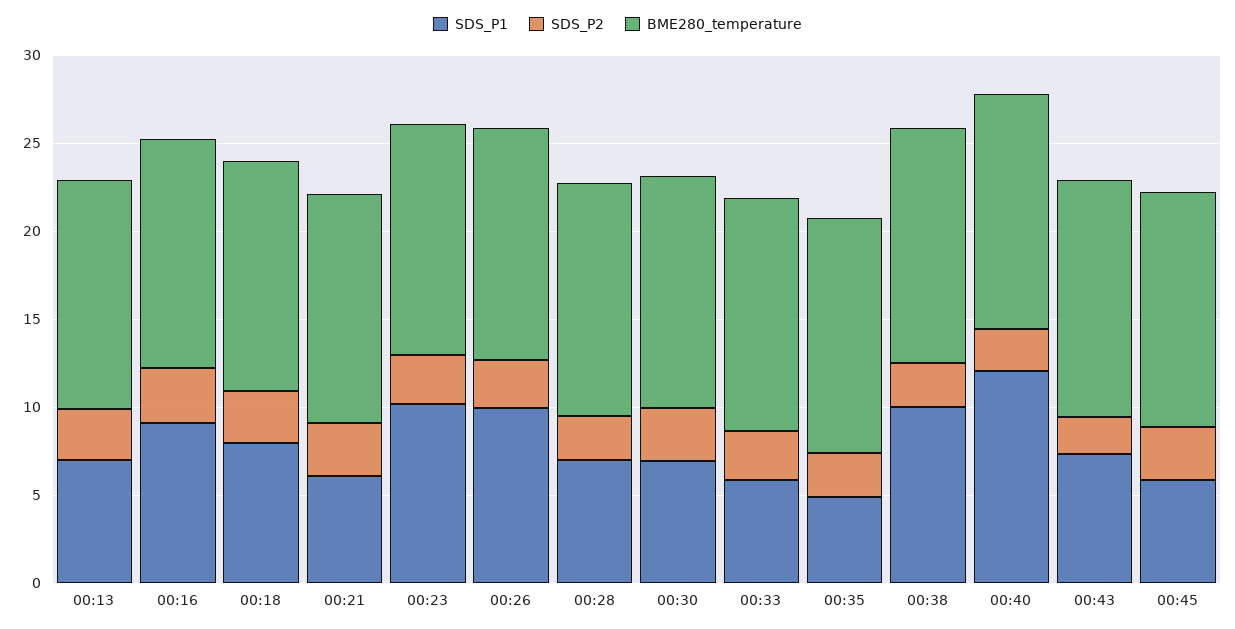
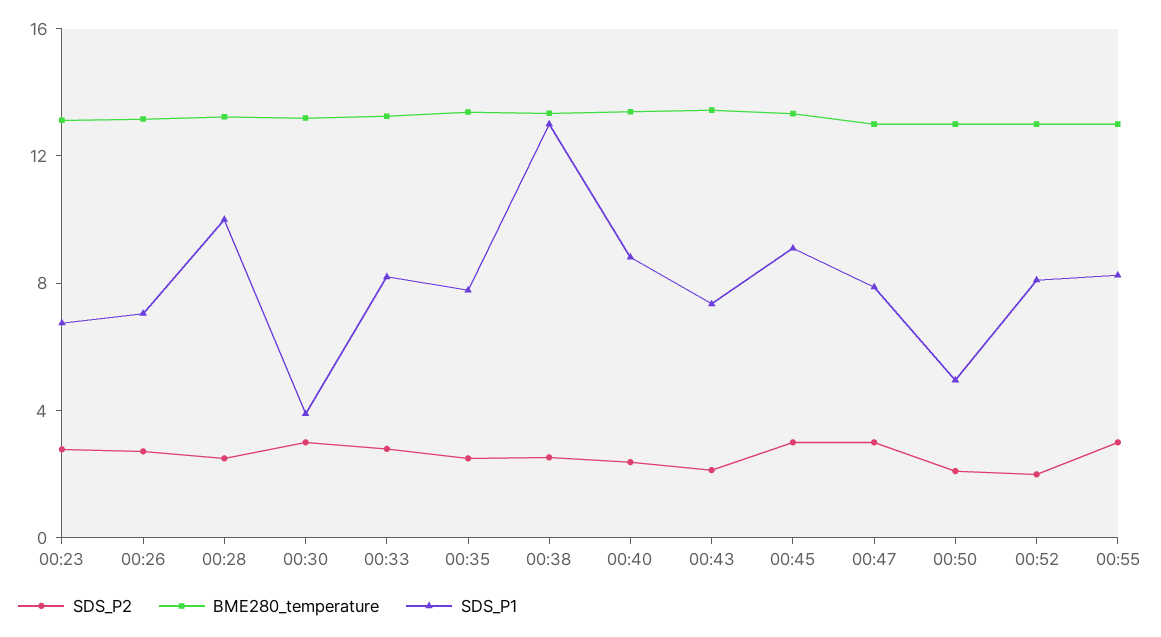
SDS_P1, 00:13: 7 -> none
SDS_P2, 00:13: 3 -> none
BME280_temperature, 00:13: 13 -> none
SDS_P1, 00:16: 9 -> none
SDS_P2, 00:16: 3 -> none
BME280_temperature, 00:16: 13 -> none
SDS_P1, 00:18: 8 -> none
SDS_P2, 00:18: 3 -> none
BME280_temperature, 00:18: 13 -> none
SDS_P1, 00:21: 6 -> none
SDS_P2, 00:21: 3 -> none
BME280_temperature, 00:21: 13 -> none
SDS_P1, 00:23: 10 -> 7
SDS_P1, 00:26: 10 -> 7
SDS_P1, 00:28: 7 -> 10
SDS_P1, 00:30: 7 -> 4
SDS_P1, 00:33: 6 -> 8
SDS_P1, 00:35: 5 -> 8
SDS_P1, 00:38: 10 -> 13
SDS_P1, 00:40: 12 -> 9
SDS_P1, 00:45: 6 -> 9
SDS_P2, 00:47: none -> 3
BME280_temperature, 00:47: none -> 13
SDS_P1, 00:47: none -> 8
SDS_P2, 00:50: none -> 2
BME280_temperature, 00:50: none -> 13
SDS_P1, 00:50: none -> 5
SDS_P2, 00:52: none -> 2
BME280_temperature, 00:52: none -> 13
SDS_P1, 00:52: none -> 8
SDS_P2, 00:55: none -> 3
BME280_temperature, 00:55: none -> 13
SDS_P1, 00:55: none -> 8

